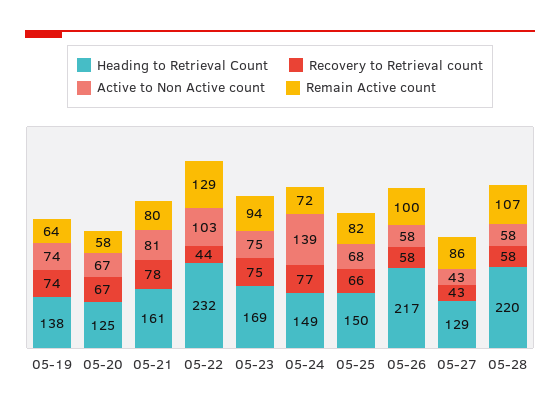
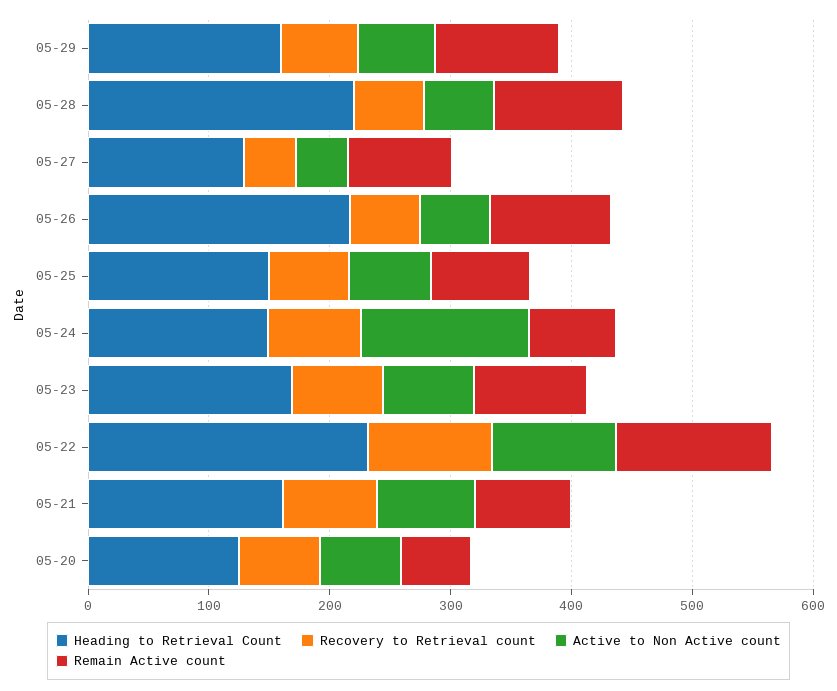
Heading to Retrieval Count, 05-19: 138 -> none
Recovery to Retrieval count, 05-19: 74 -> none
Active to Non Active count, 05-19: 74 -> none
Remain Active count, 05-19: 64 -> none
Recovery to Retrieval count, 05-22: 44 -> 100
Heading to Retrieval Count, 05-29: none -> 160
Recovery to Retrieval count, 05-29: none -> 60
Active to Non Active count, 05-29: none -> 60
Remain Active count, 05-29: none -> 100

